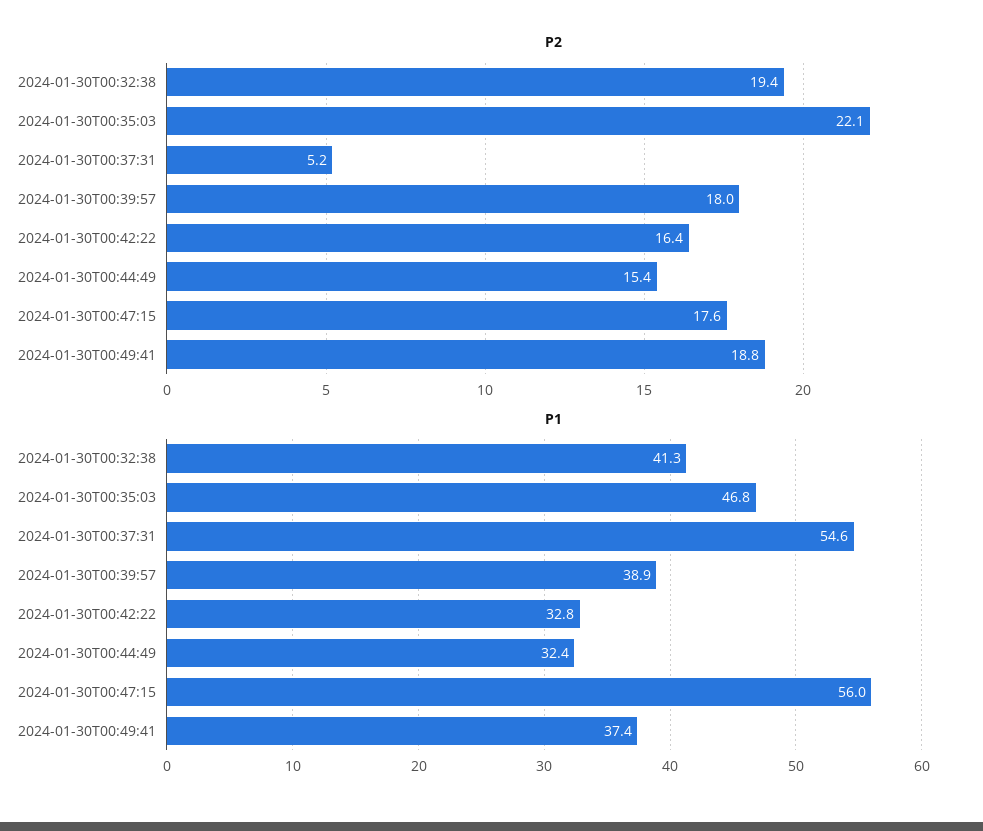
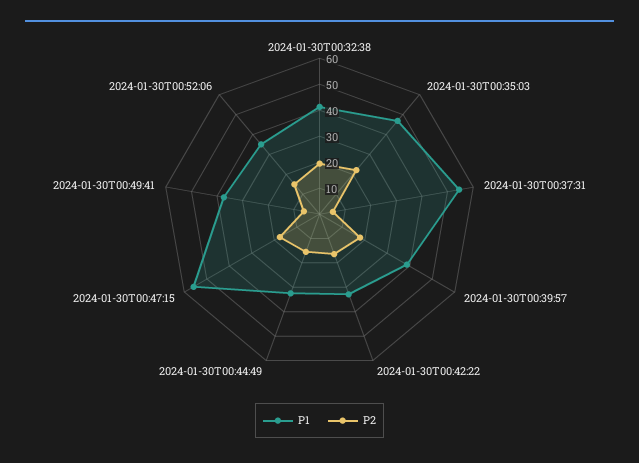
P2, 2024-01-30T00:49:41: 18.8 -> 5
P1, 2024-01-30T00:52:06: none -> 35
P2, 2024-01-30T00:52:06: none -> 15

